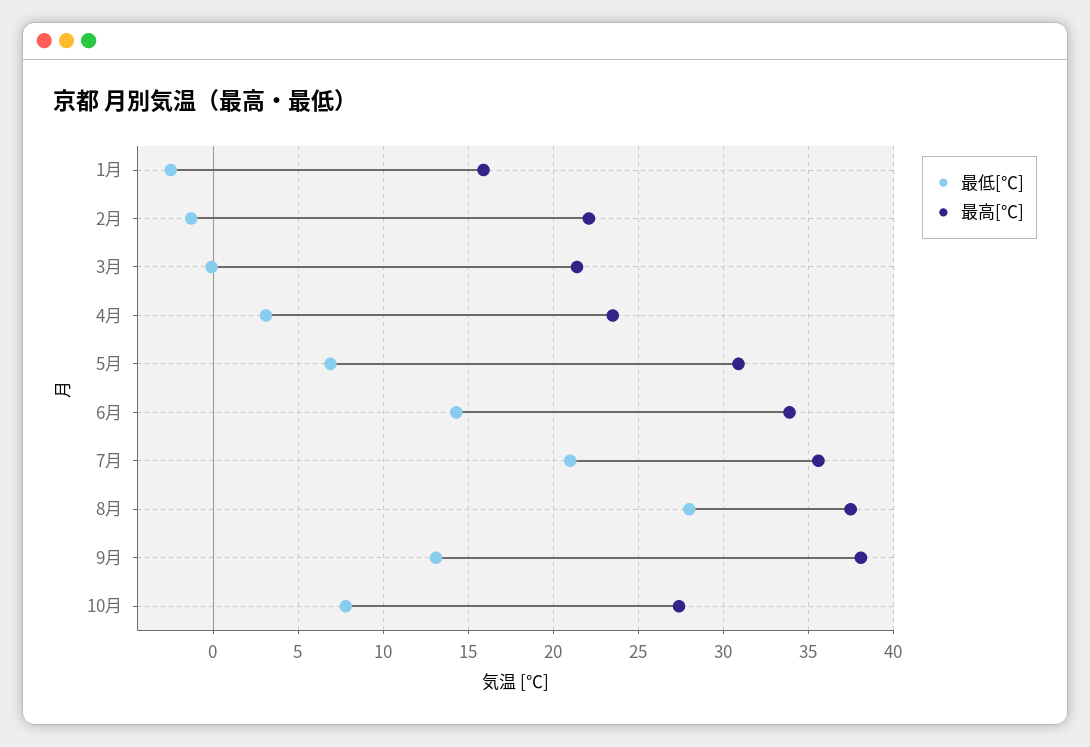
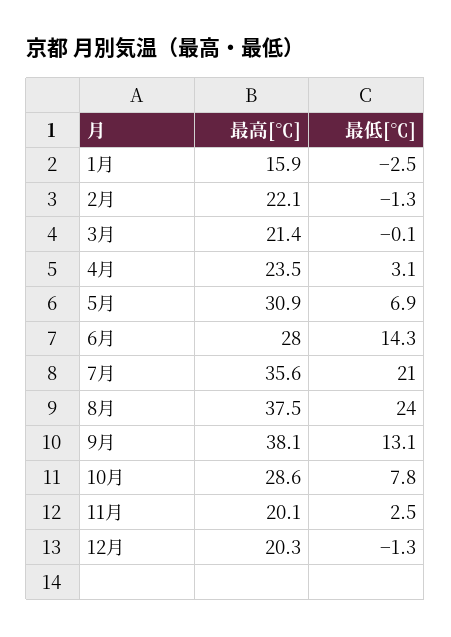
最高[℃], 6月: 34 -> 28
最低[℃], 8月: 28 -> 24
最高[℃], 10月: 27.5 -> 28.6
最高[℃], 11月: none -> 20.1
最低[℃], 11月: none -> 2.5
最高[℃], 12月: none -> 20.3
最低[℃], 12月: none -> -1.3

